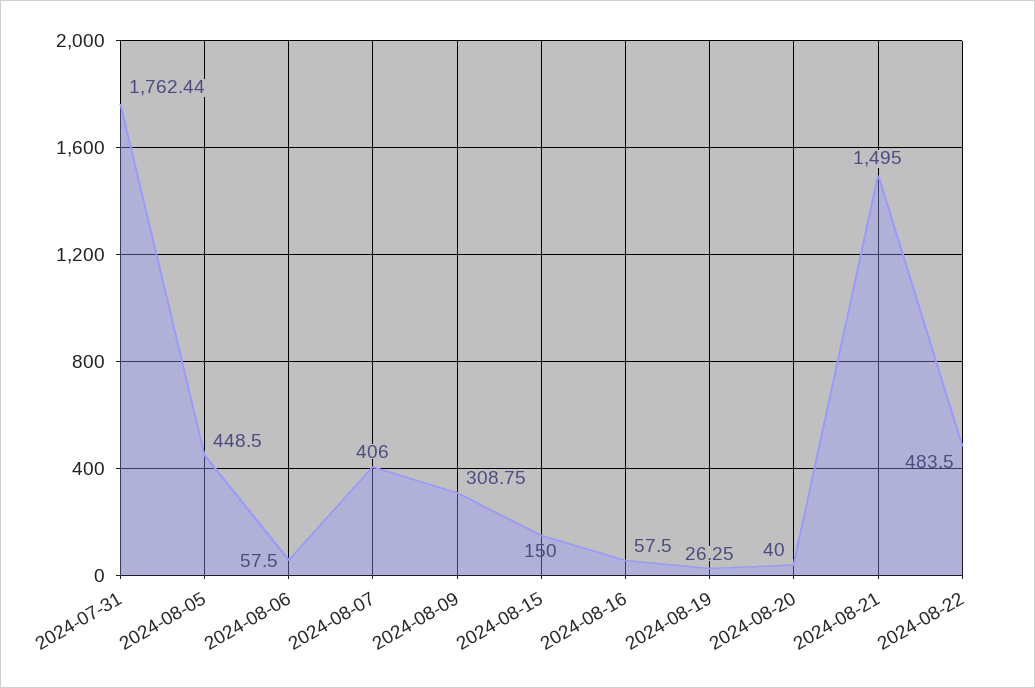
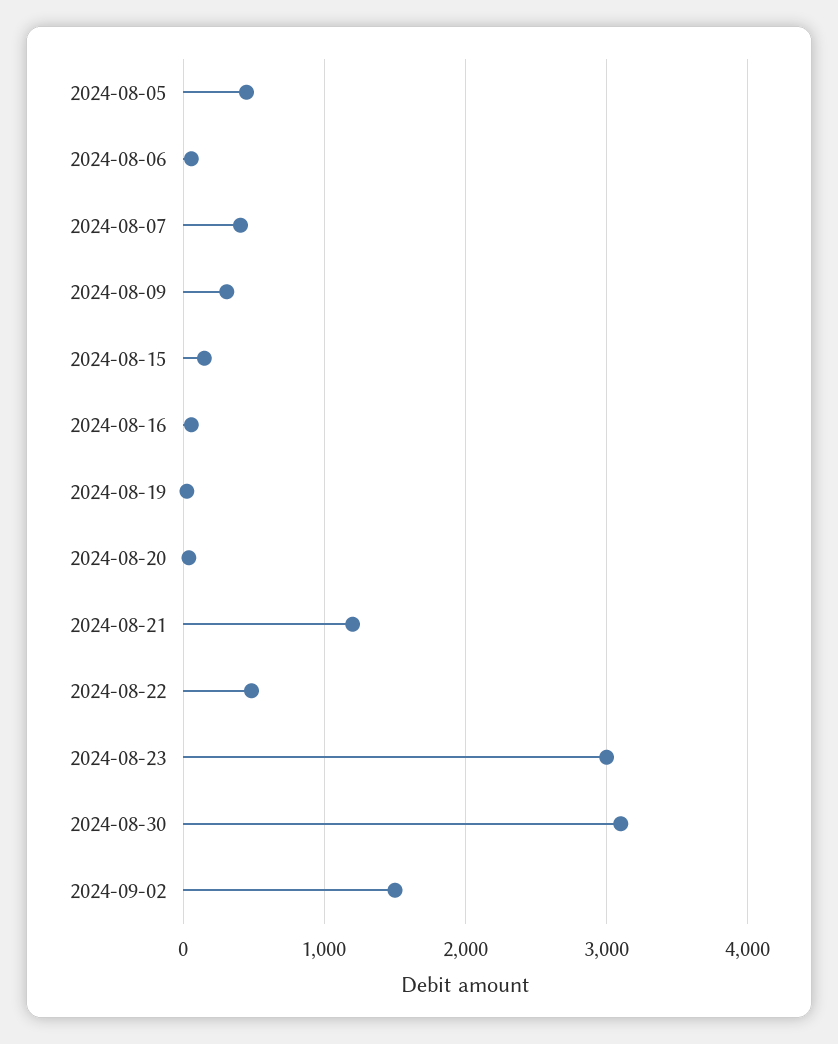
2024-07-31: 1762.44 -> none
2024-08-21: 1495 -> 1200
2024-08-23: none -> 3000
2024-08-30: none -> 3100
2024-09-02: none -> 1500

